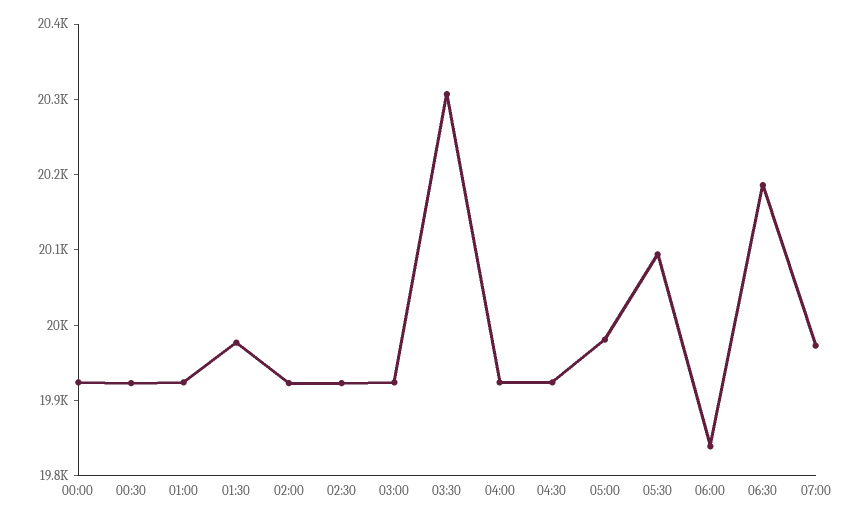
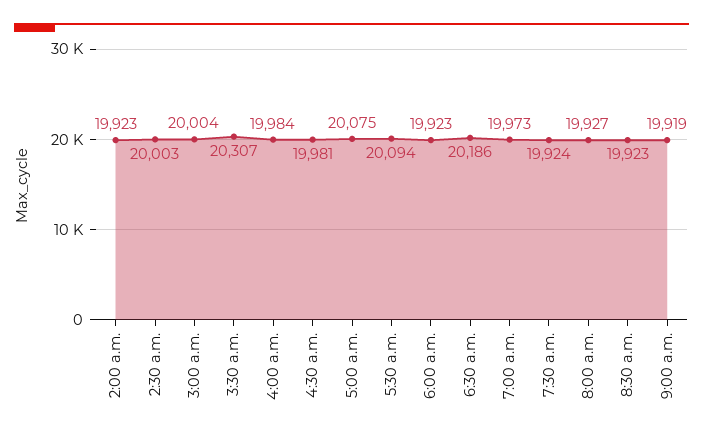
00:00: 19920 -> none
00:30: 19920 -> none
01:00: 19920 -> none
01:30: 19980 -> none
02:30: 19920 -> 20003
03:00: 19920 -> 20004
04:00: 19920 -> 19984
04:30: 19920 -> 19981
05:00: 19980 -> 20075
06:00: 19840 -> 19923
7:30 a.m.: none -> 19924
8:00 a.m.: none -> 19927
8:30 a.m.: none -> 19923
9:00 a.m.: none -> 19919

